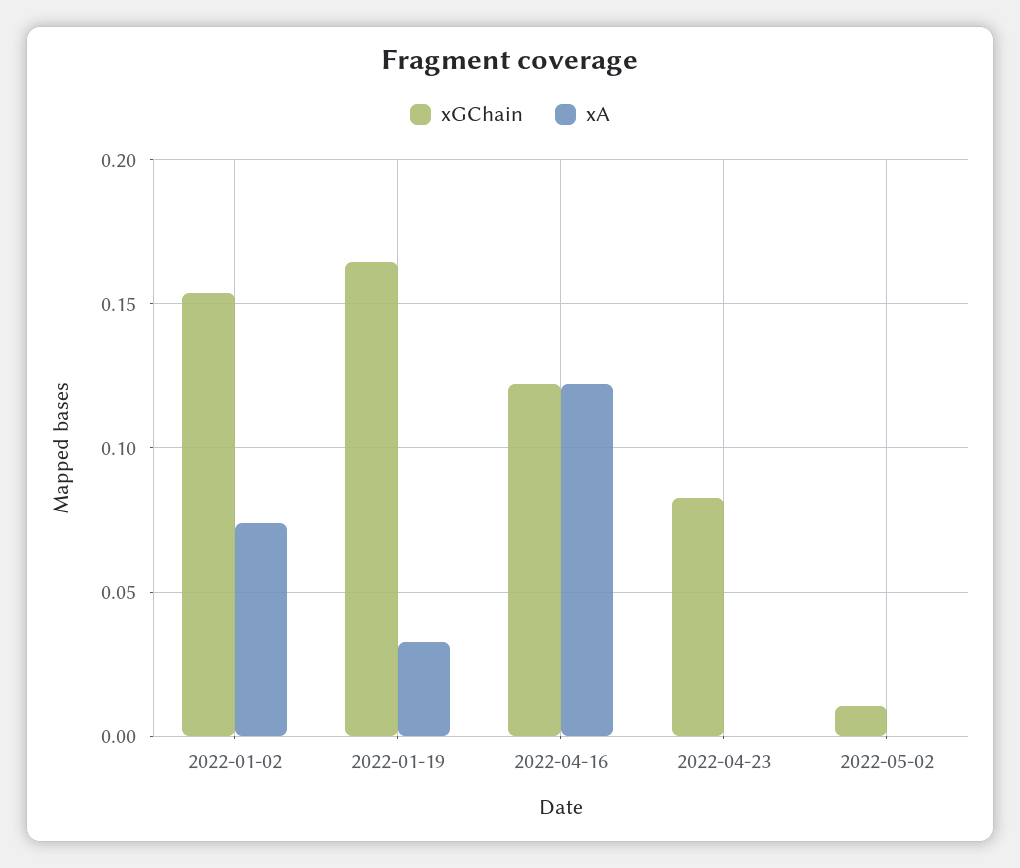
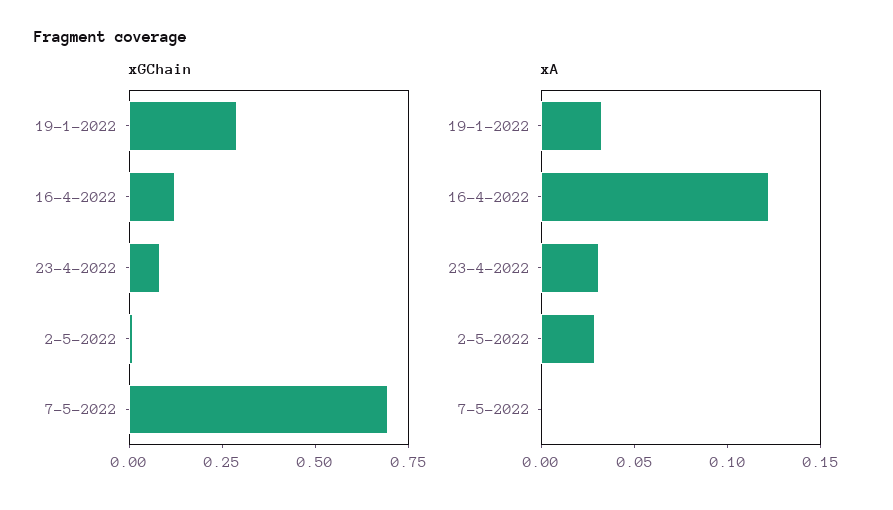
xGChain, 2022-01-02: 0.155 -> none
xA, 2022-01-02: 0.075 -> none
xGChain, 2022-01-19: 0.165 -> 0.3
xA, 2022-04-23: 0 -> 0.03
xA, 2022-05-02: 0 -> 0.03
xGChain, 7-5-2022: none -> 0.7
xA, 7-5-2022: none -> 0

